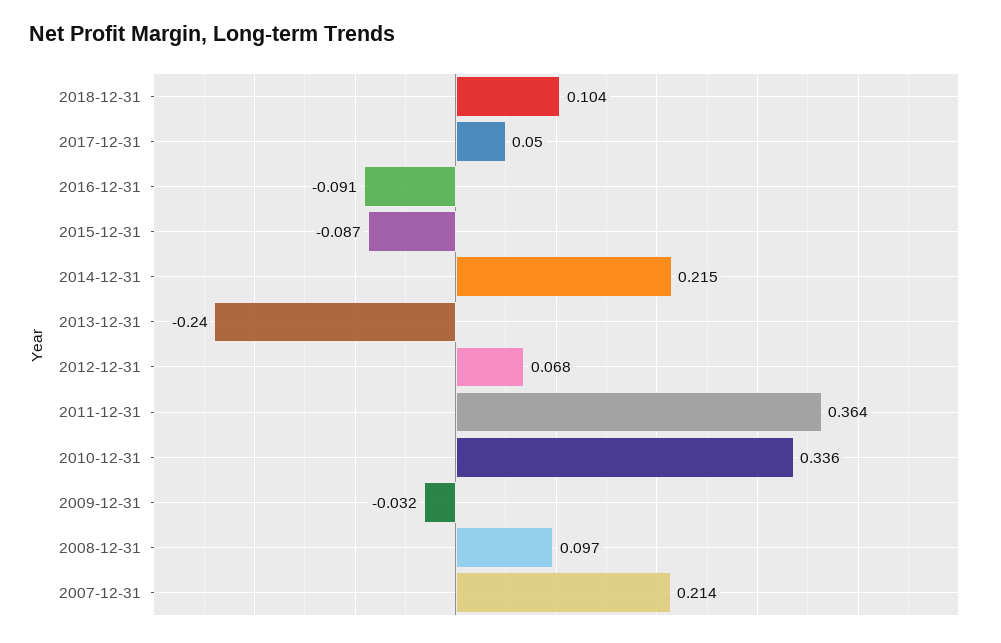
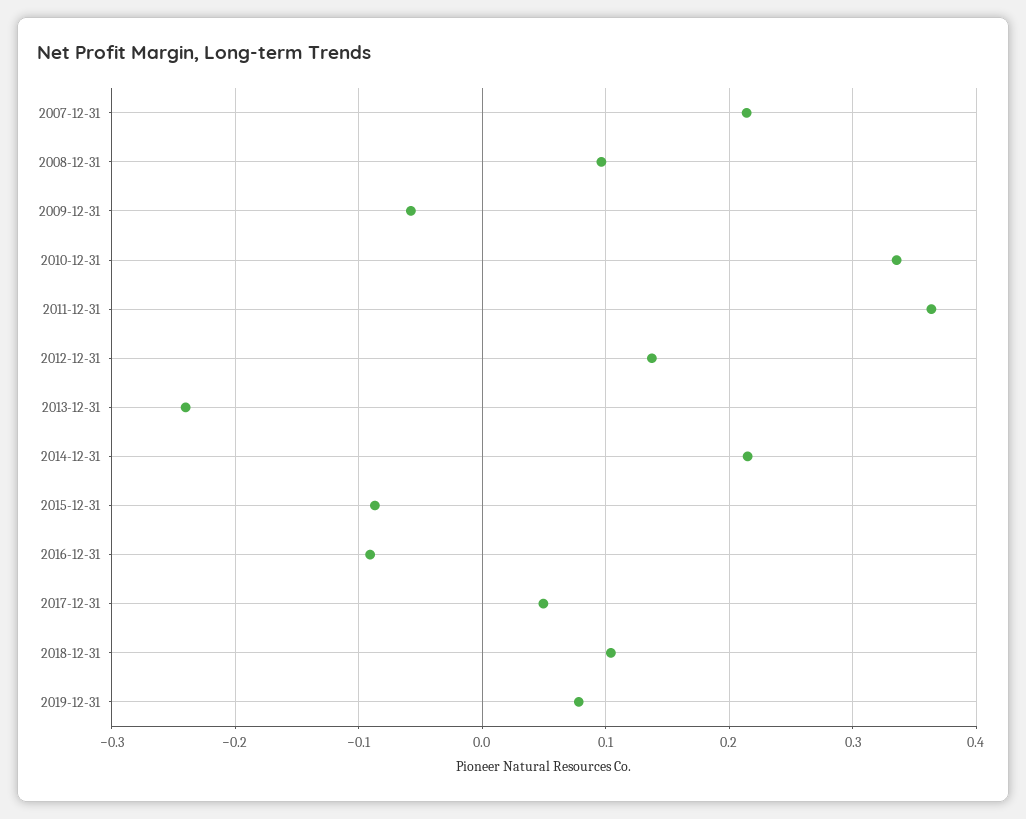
2012-12-31: 0.068 -> 0.14
2009-12-31: -0.032 -> -0.06
2019-12-31: none -> 0.08

